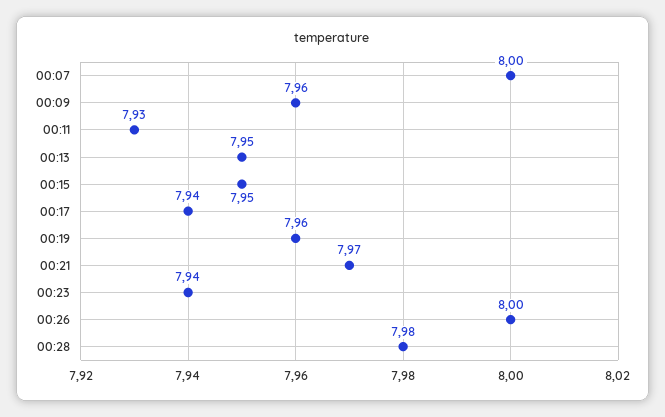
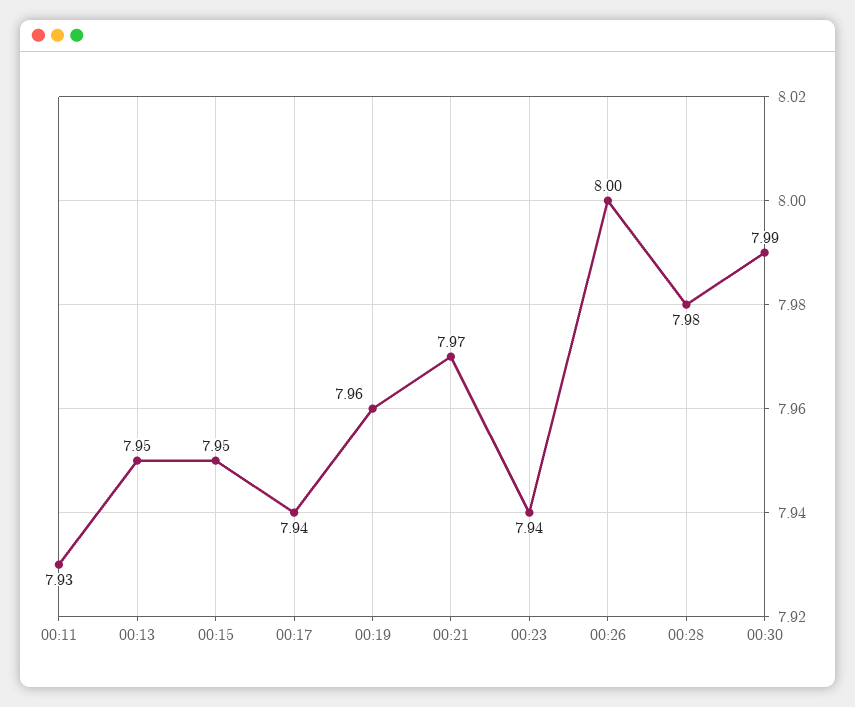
00:07: 8 -> none
00:09: 7.96 -> none
00:30: none -> 7.99

